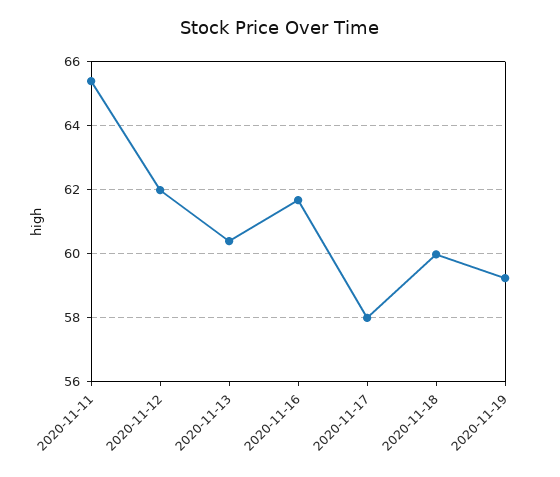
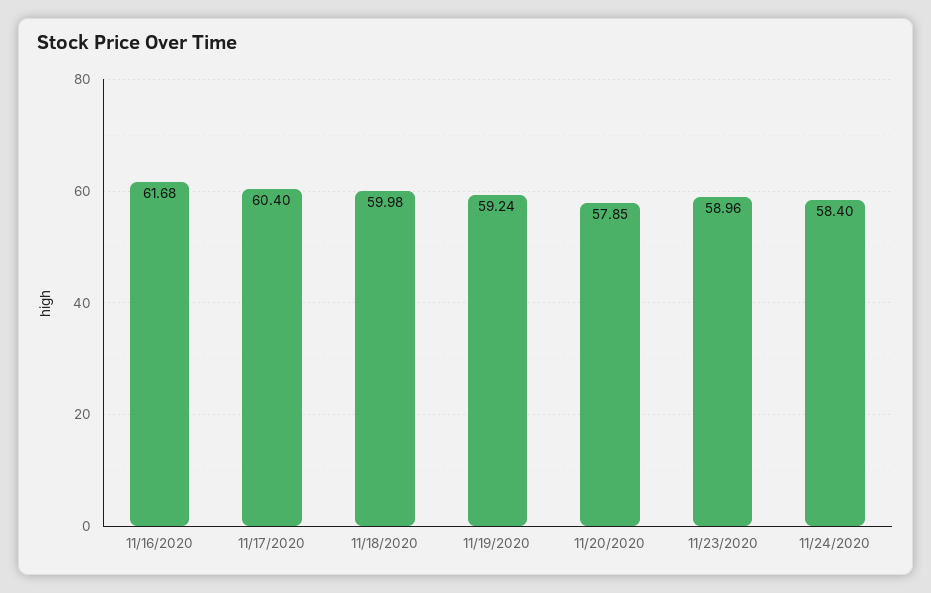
2020-11-11: 65.4 -> none
2020-11-12: 62 -> none
2020-11-13: 60.4 -> none
2020-11-17: 58 -> 60.4
11/20/2020: none -> 57.85
11/23/2020: none -> 58.96
11/24/2020: none -> 58.4

